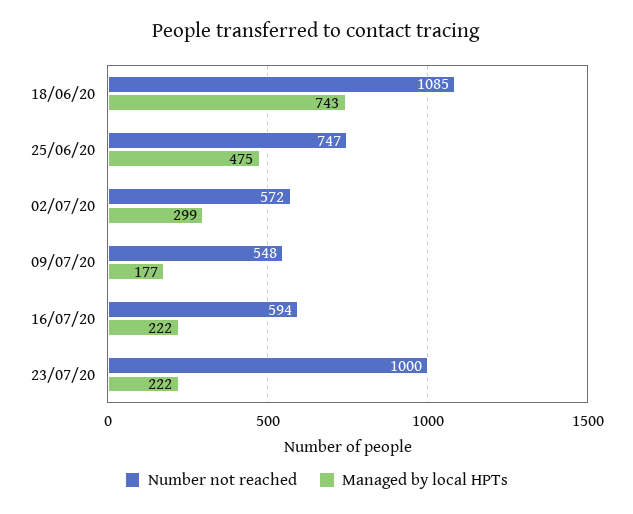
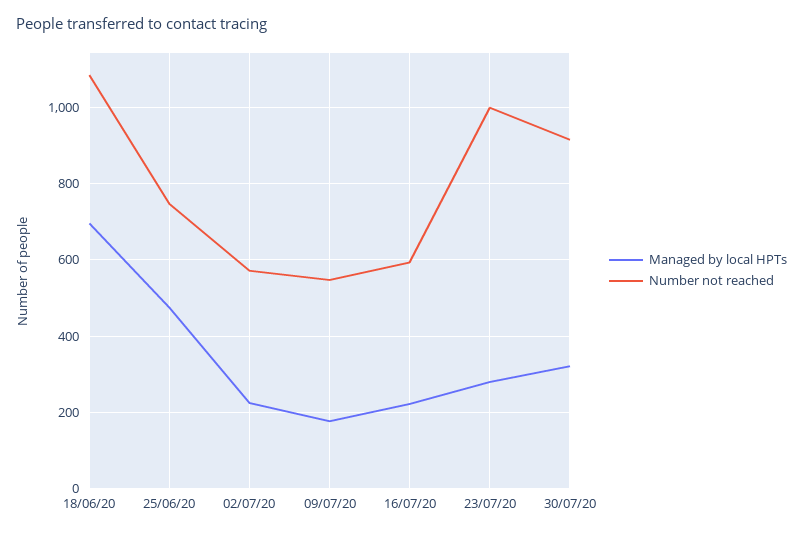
Managed by local HPTs, 18/06/20: 743 -> 700
Managed by local HPTs, 02/07/20: 299 -> 220
Managed by local HPTs, 23/07/20: 222 -> 280
Managed by local HPTs, 30/07/20: none -> 320
Number not reached, 30/07/20: none -> 920

